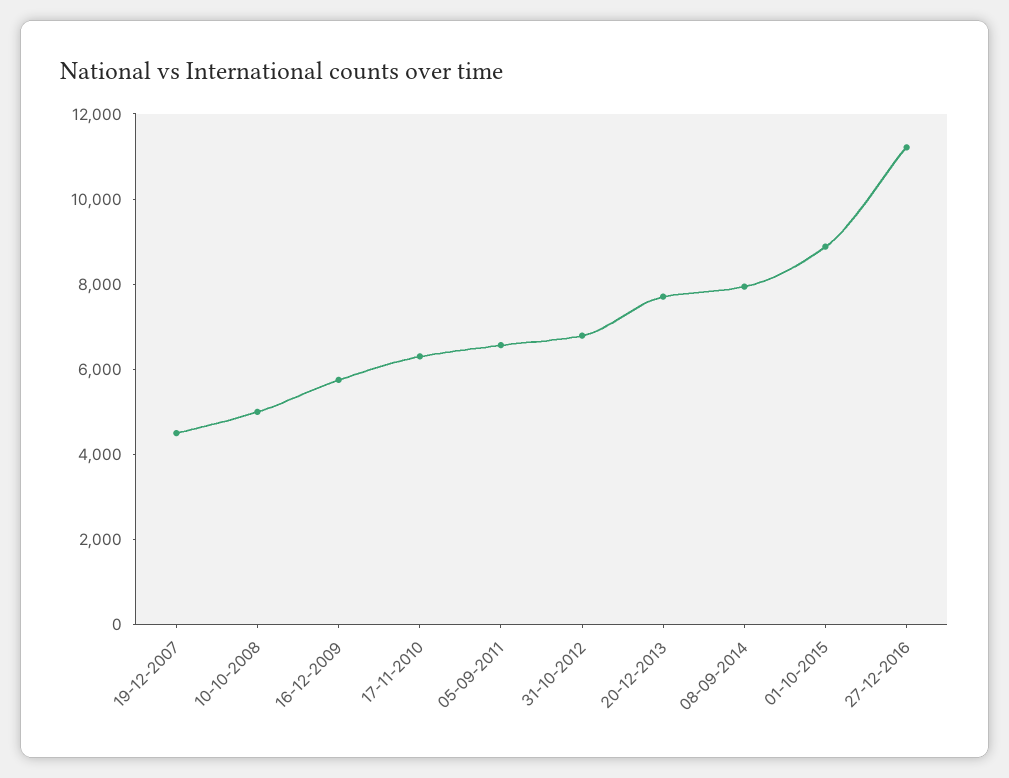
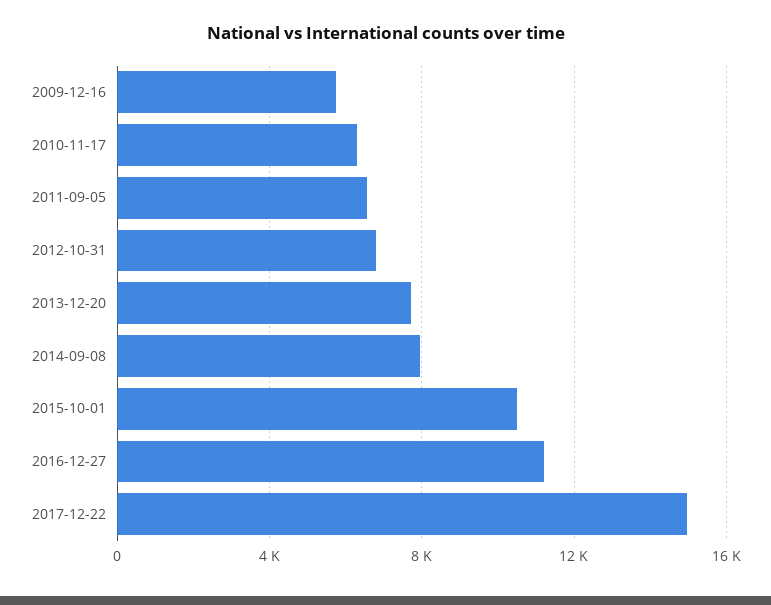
19-12-2007: 4500 -> none
10-10-2008: 5000 -> none
01-10-2015: 9000 -> 10500
2017-12-22: none -> 15000

